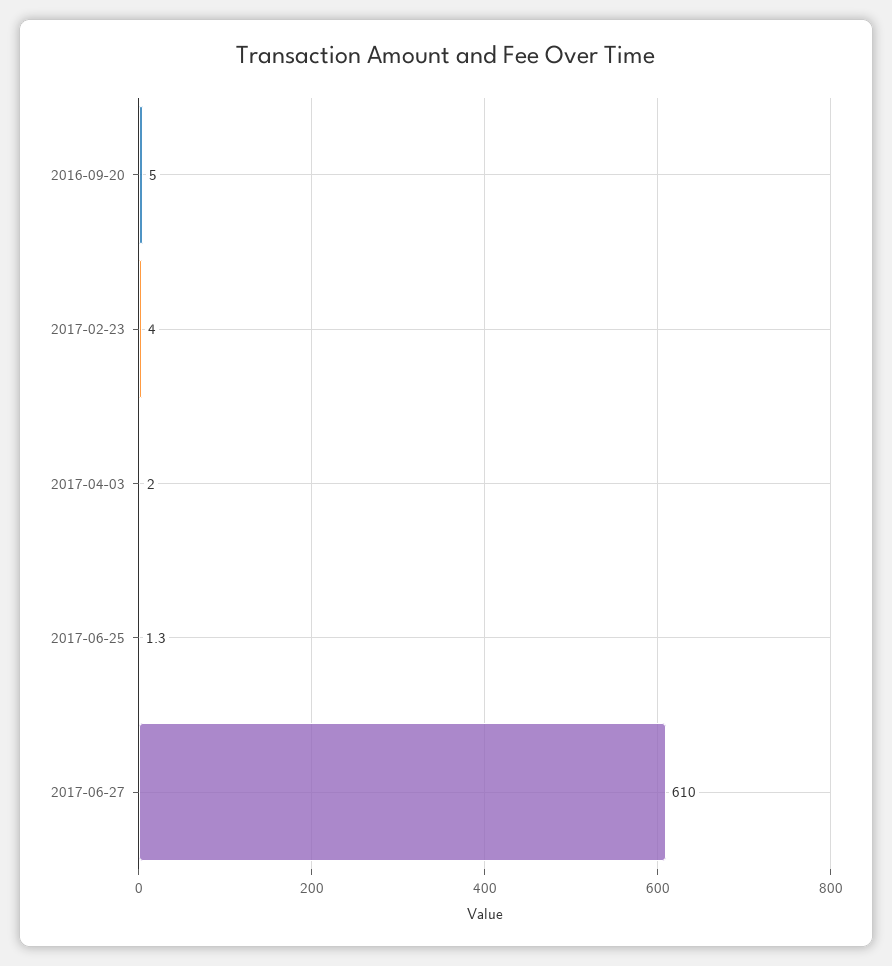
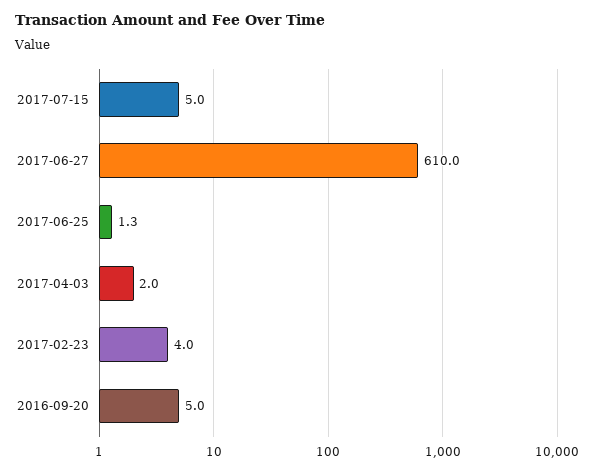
2017-07-15: none -> 5

